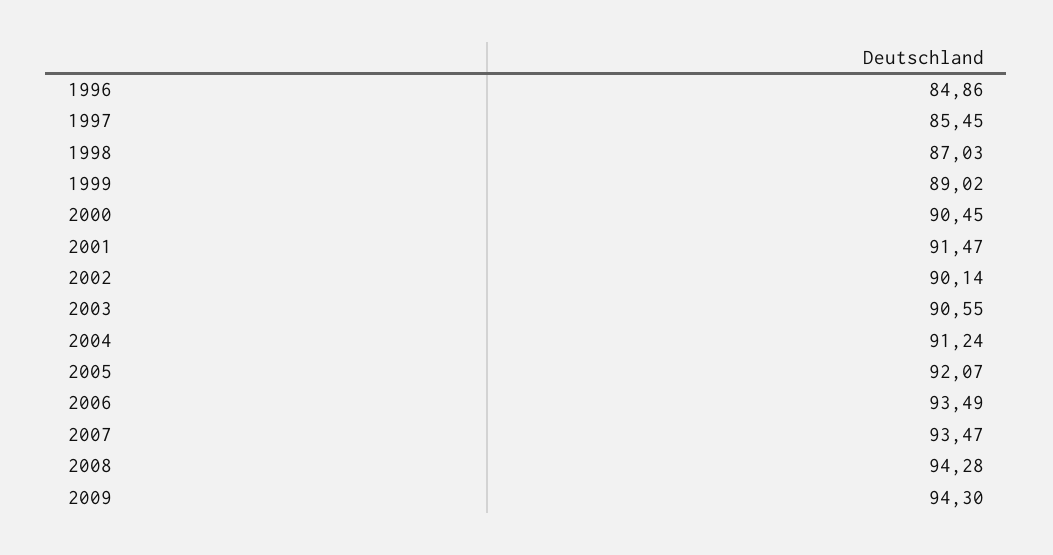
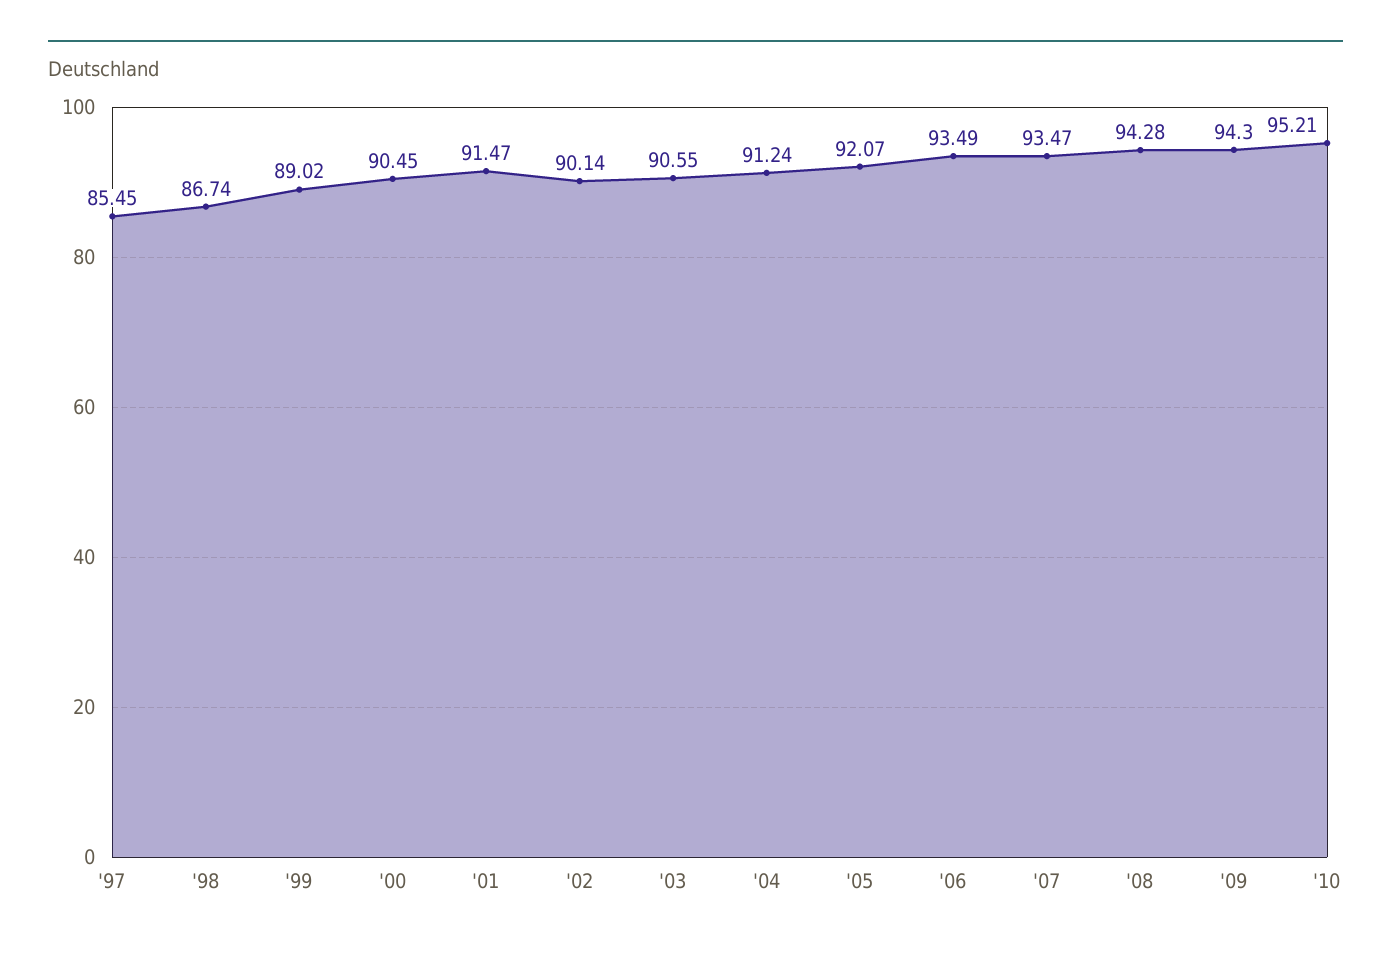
1996: 84.86 -> none
1998: 87.03 -> 86.74
'10: none -> 95.21

